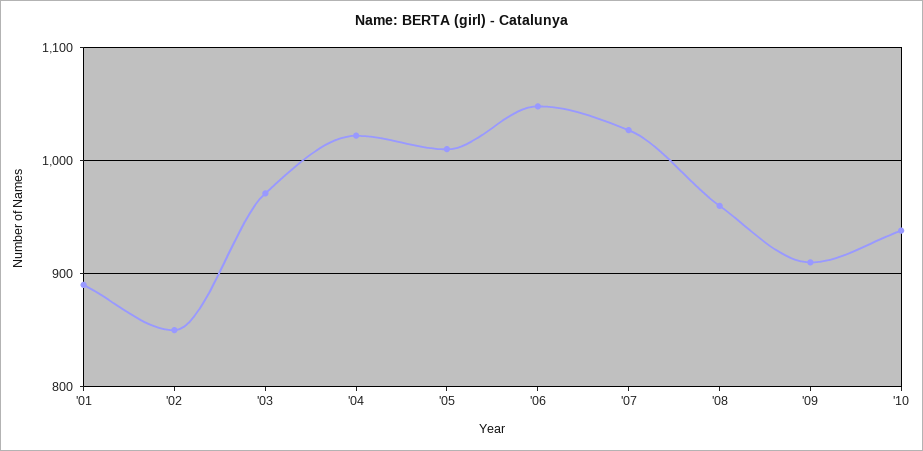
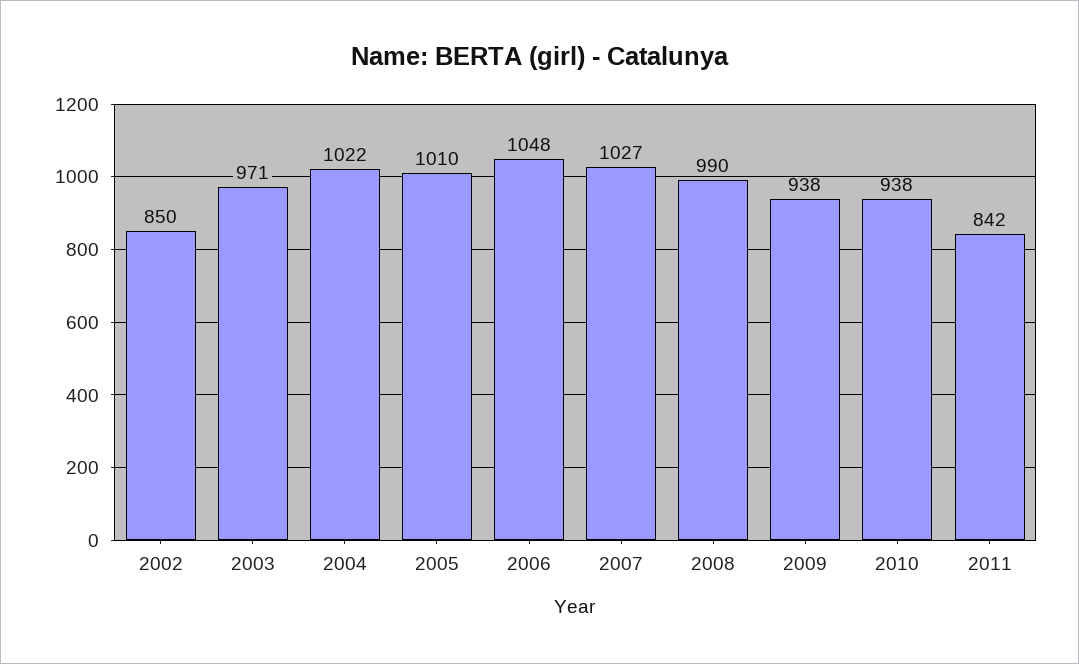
'01: 890 -> none
'08: 960 -> 990
'09: 910 -> 938
2011: none -> 842

